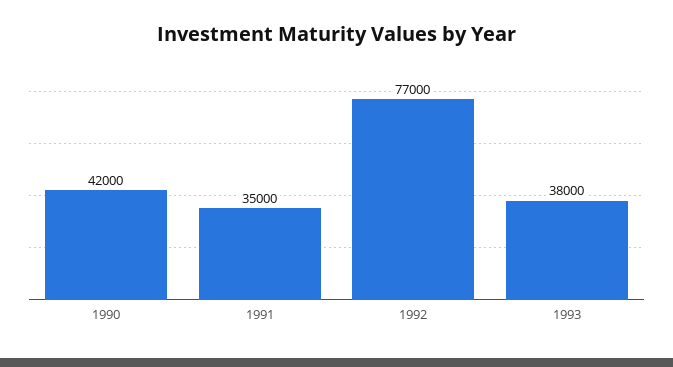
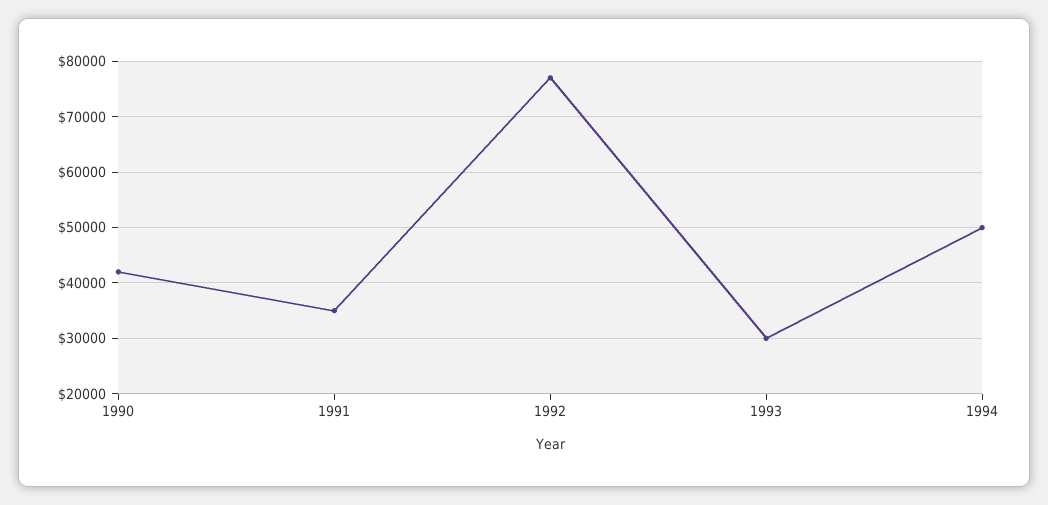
1993: 38000 -> 30000
1994: none -> 50000

